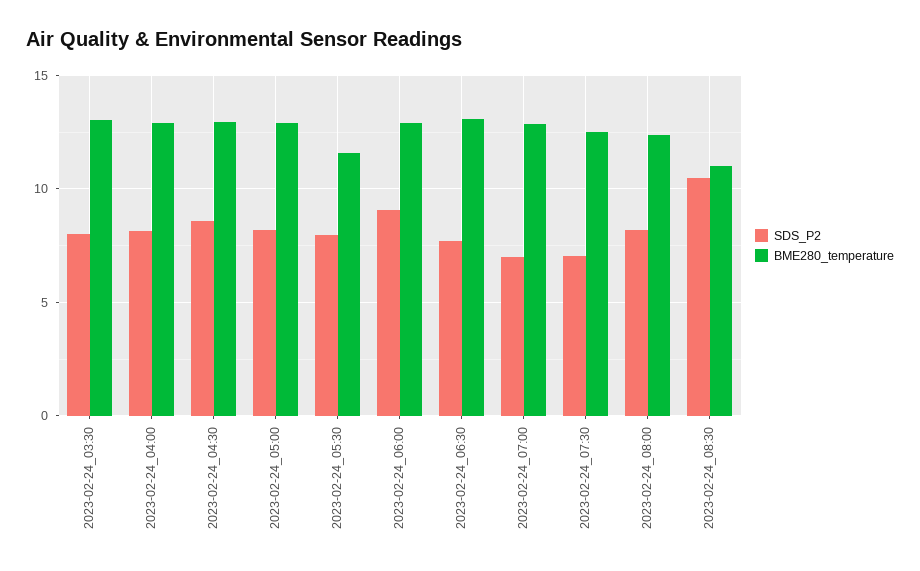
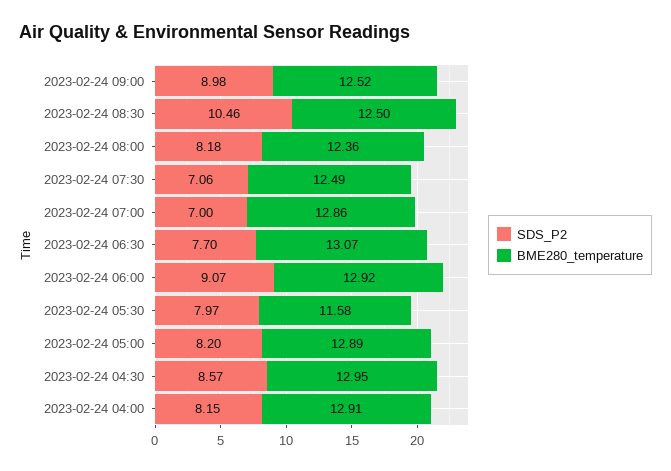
SDS_P2, 2023-02-24_03:30: 8 -> none
BME280_temperature, 2023-02-24_03:30: 13 -> none
BME280_temperature, 2023-02-24_08:30: 11 -> 12.5
SDS_P2, 2023-02-24 09:00: none -> 8.98
BME280_temperature, 2023-02-24 09:00: none -> 12.52

